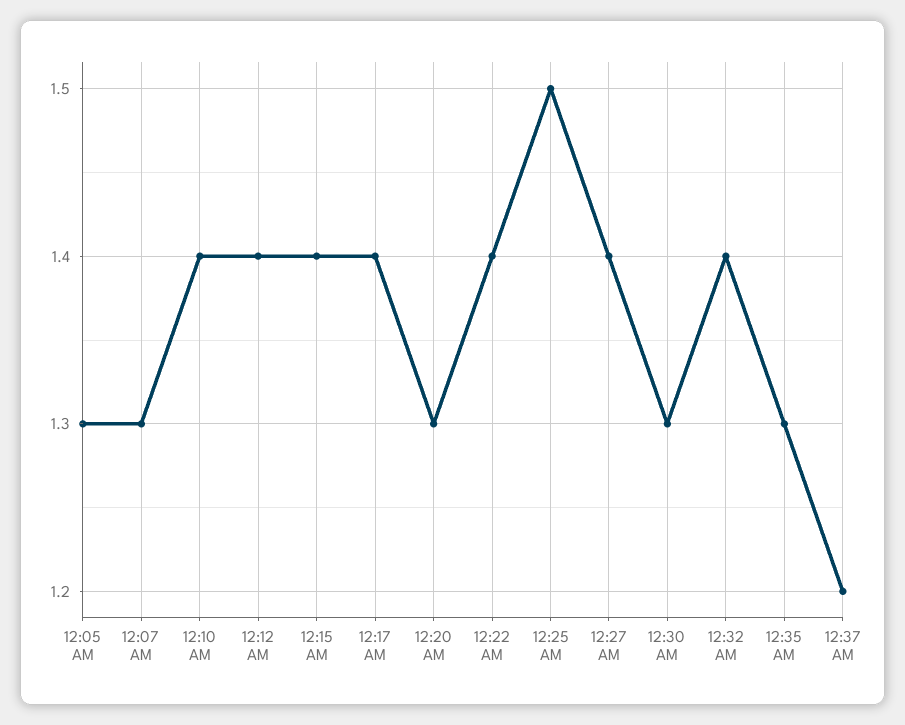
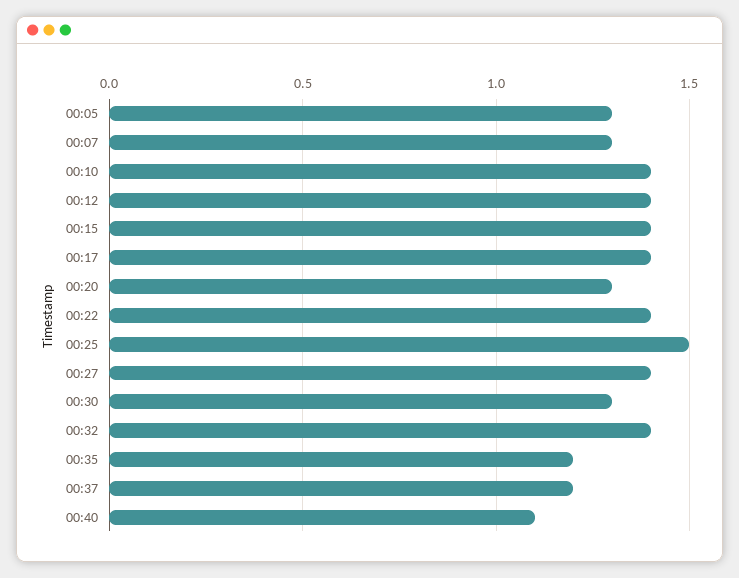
12:35 AM: 1.3 -> 1.2
00:40: none -> 1.1

